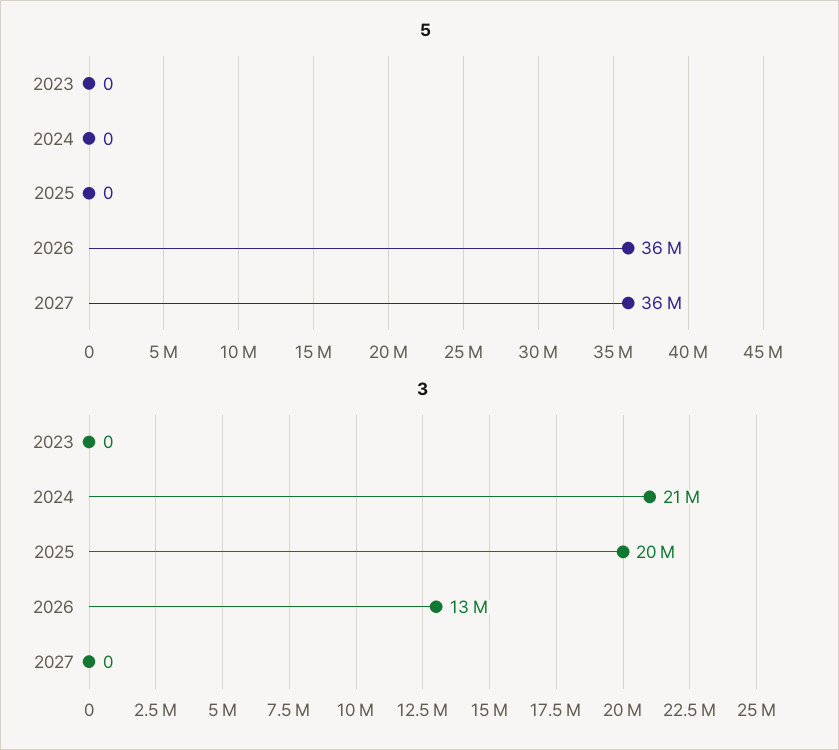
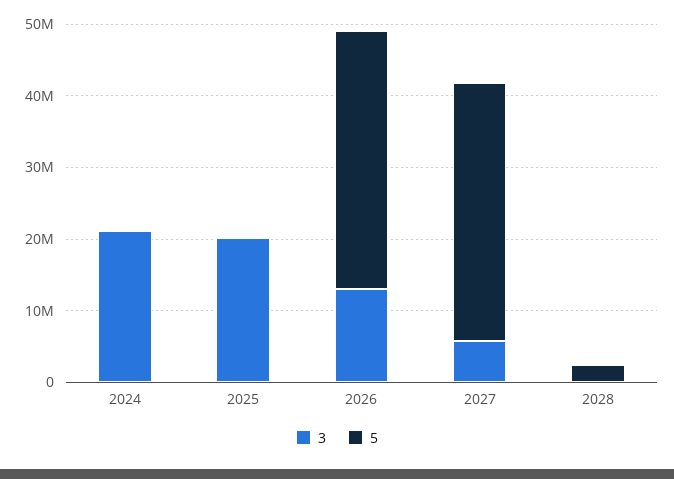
5, 2023: 0 -> none
3, 2023: 0 -> none
3, 2027: 0 -> 6000000
3, 2028: none -> 0
5, 2028: none -> 2000000

